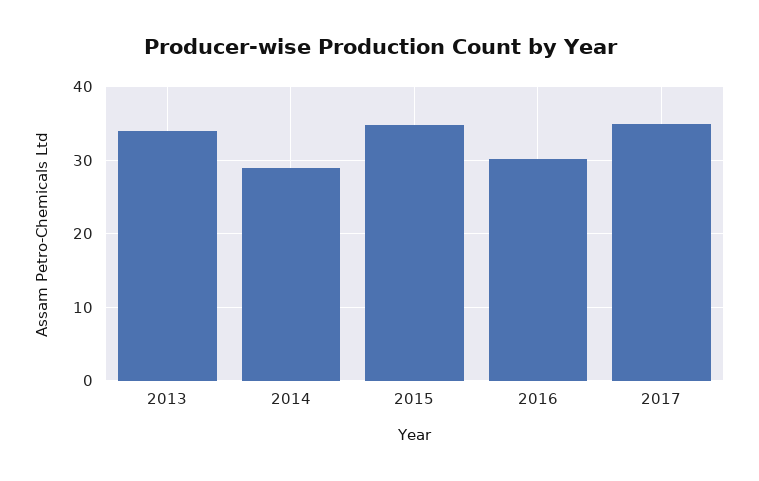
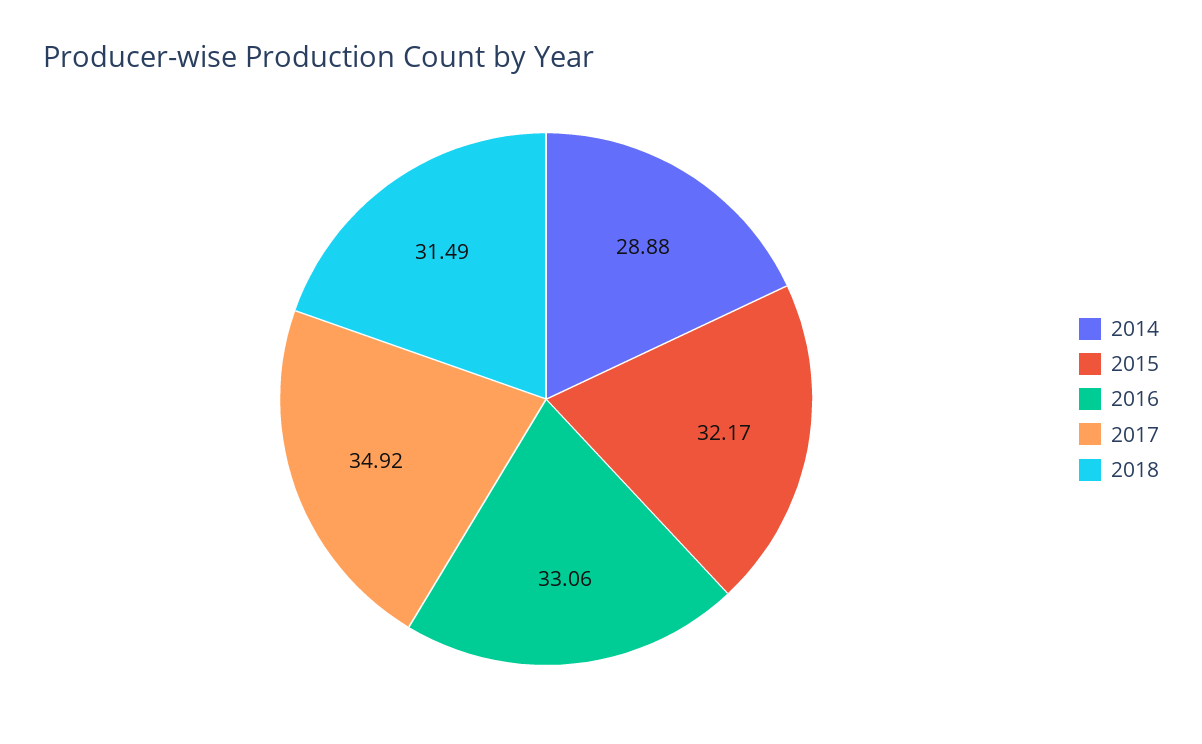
2013: 34 -> none
2015: 35 -> 32.17
2016: 30 -> 33.06
2018: none -> 31.49

